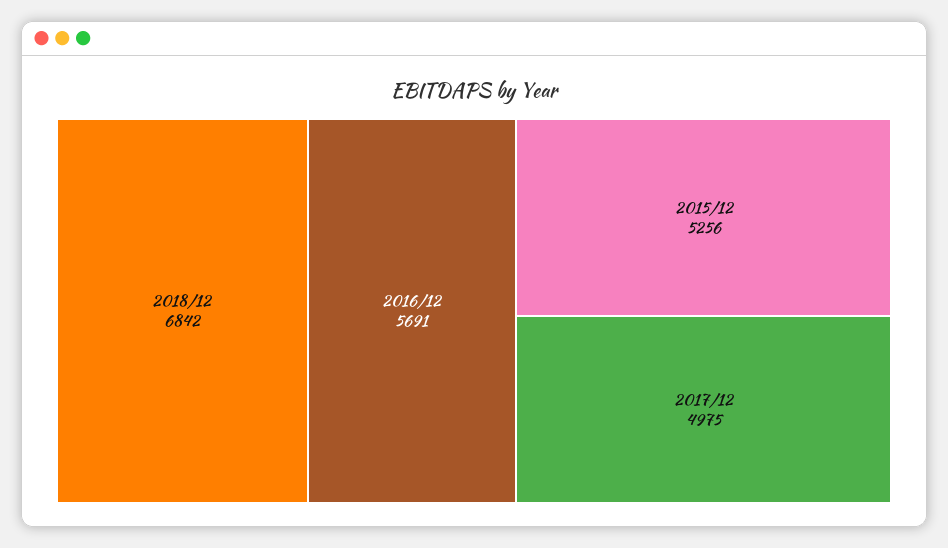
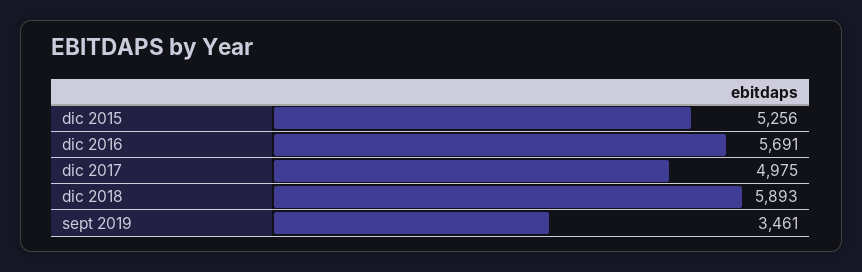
2018/12: 6842 -> 5893
sept 2019: none -> 3461

